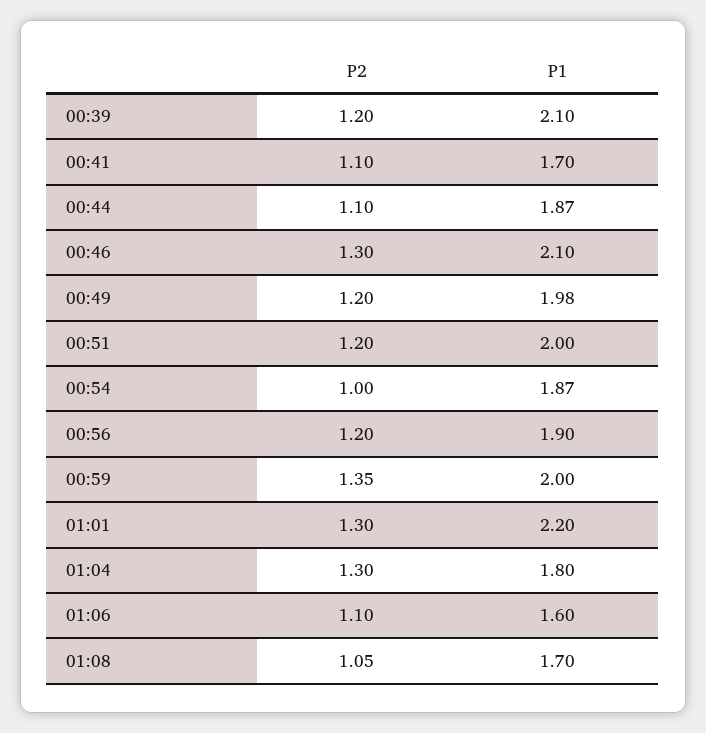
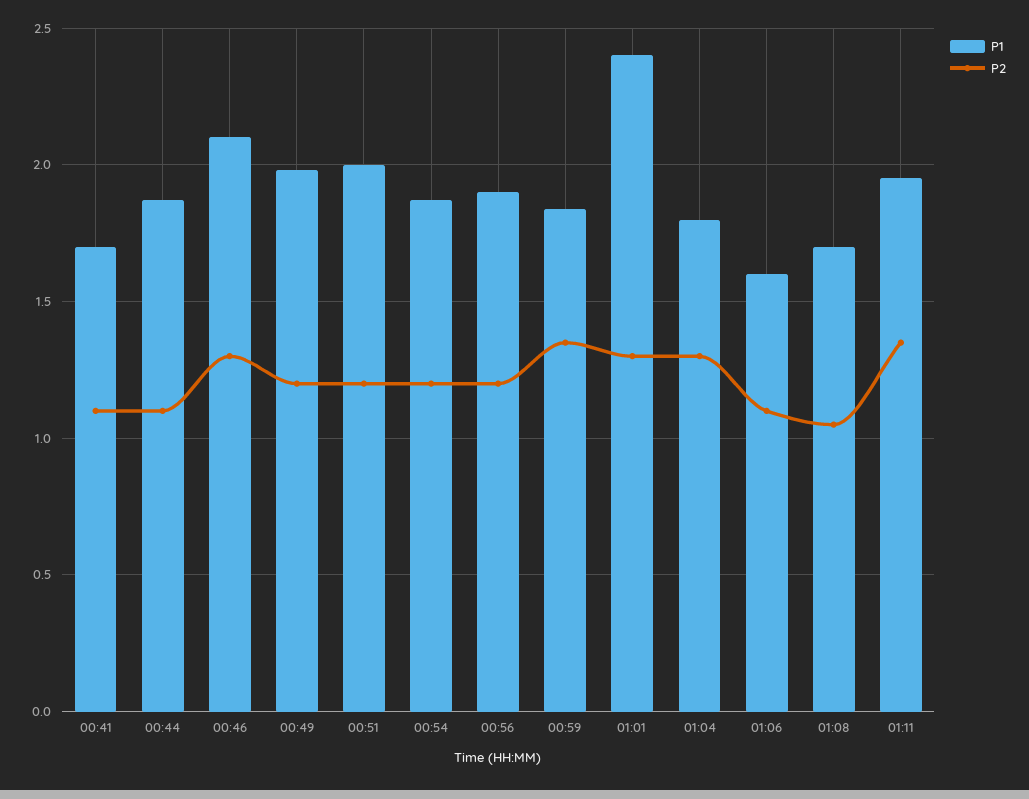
P2, 00:39: 1.2 -> none
P1, 00:39: 2.1 -> none
P2, 00:54: 1 -> 1.2
P1, 00:59: 2 -> 1.85
P1, 01:01: 2.2 -> 2.4
P1, 01:11: none -> 1.95
P2, 01:11: none -> 1.35

